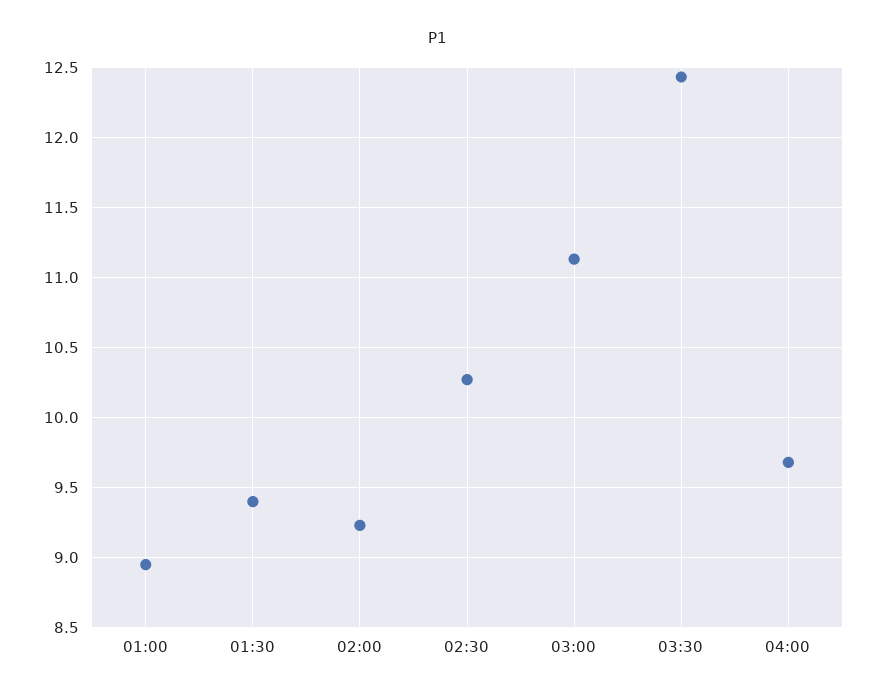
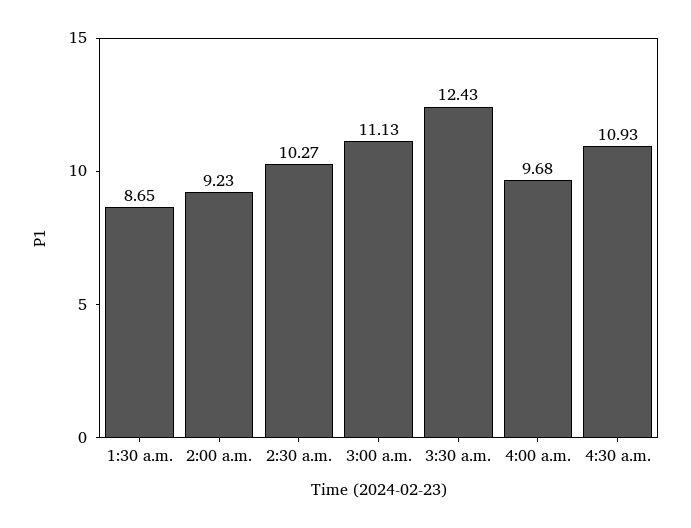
01:00: 8.95 -> none
01:30: 9.4 -> 8.65
4:30 a.m.: none -> 10.93

